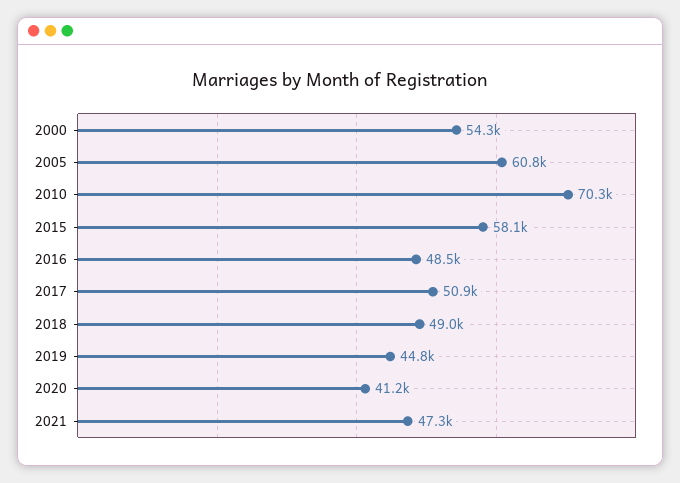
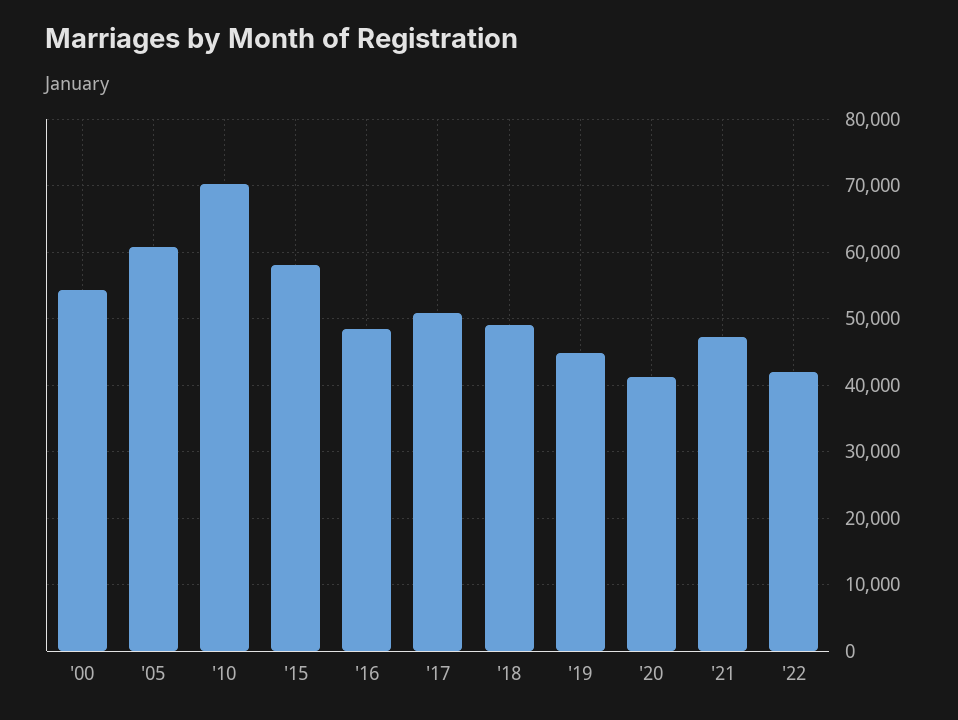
'22: none -> 42000

